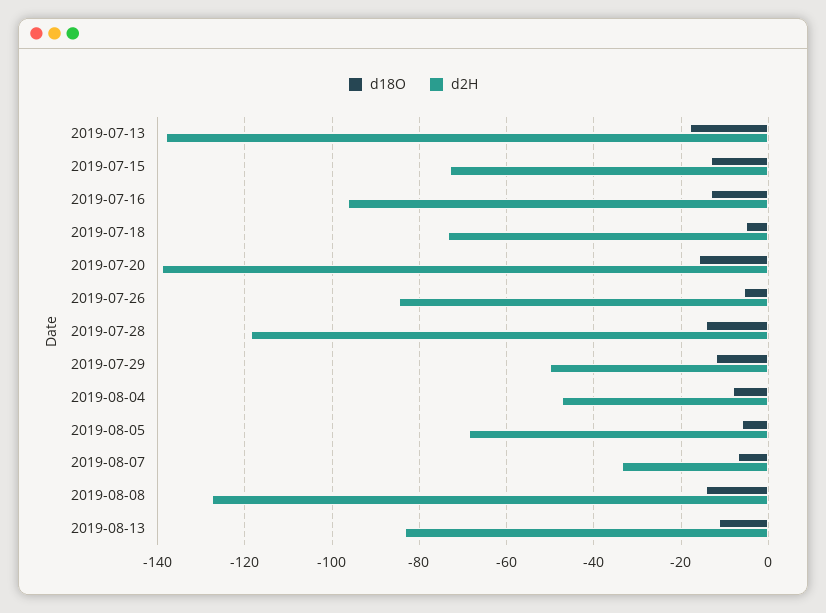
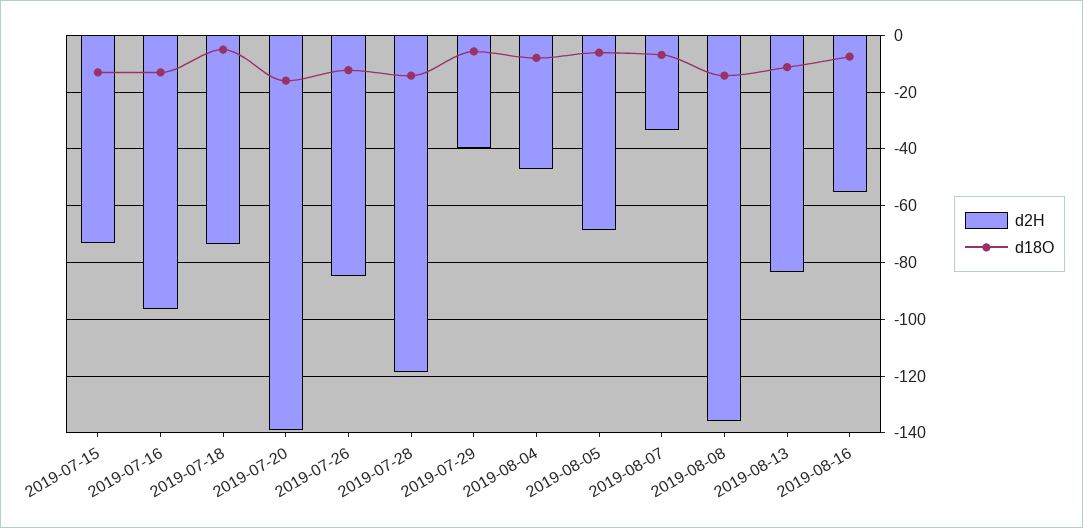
d18O, 2019-07-13: -18 -> none
d2H, 2019-07-13: -138 -> none
d18O, 2019-07-26: -6 -> -12.5
d18O, 2019-07-29: -12 -> -5
d2H, 2019-07-29: -50 -> -40
d2H, 2019-08-08: -128 -> -135
d2H, 2019-08-16: none -> -55
d18O, 2019-08-16: none -> -7.5

